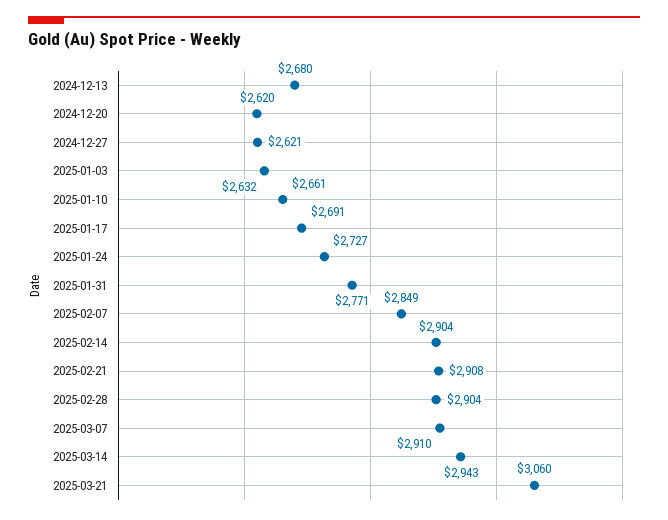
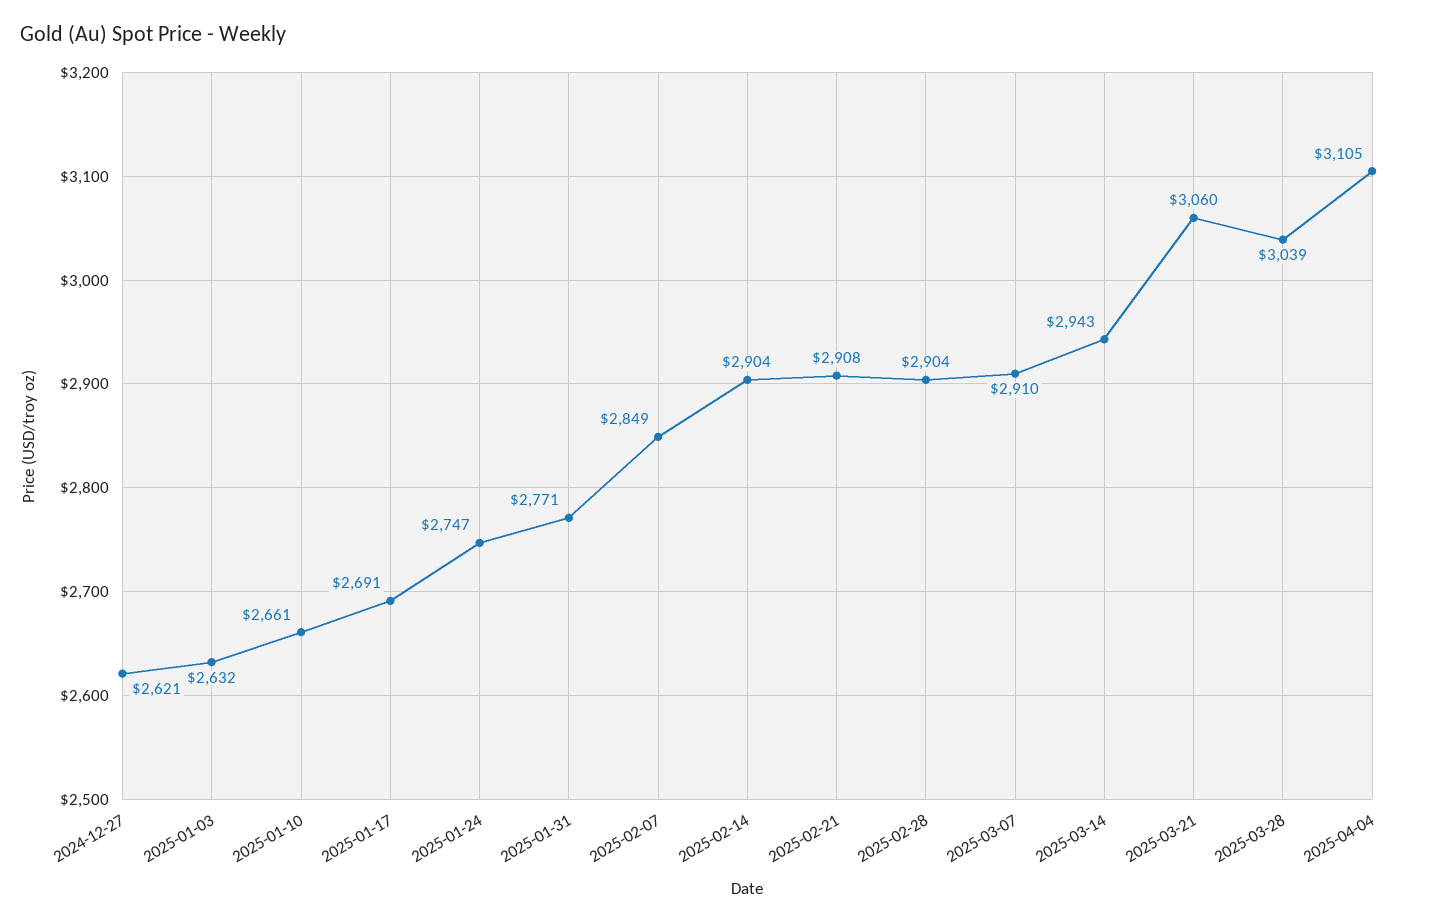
2024-12-13: 2680 -> none
2024-12-20: 2620 -> none
2025-01-24: 2727 -> 2747
2025-03-28: none -> 3039
2025-04-04: none -> 3105

